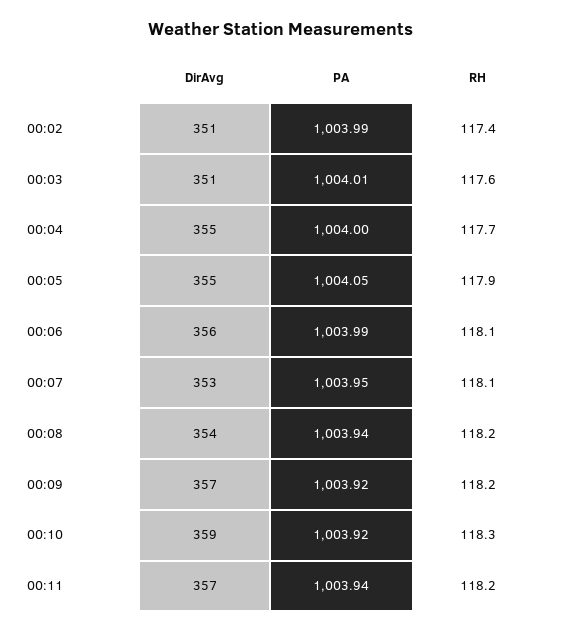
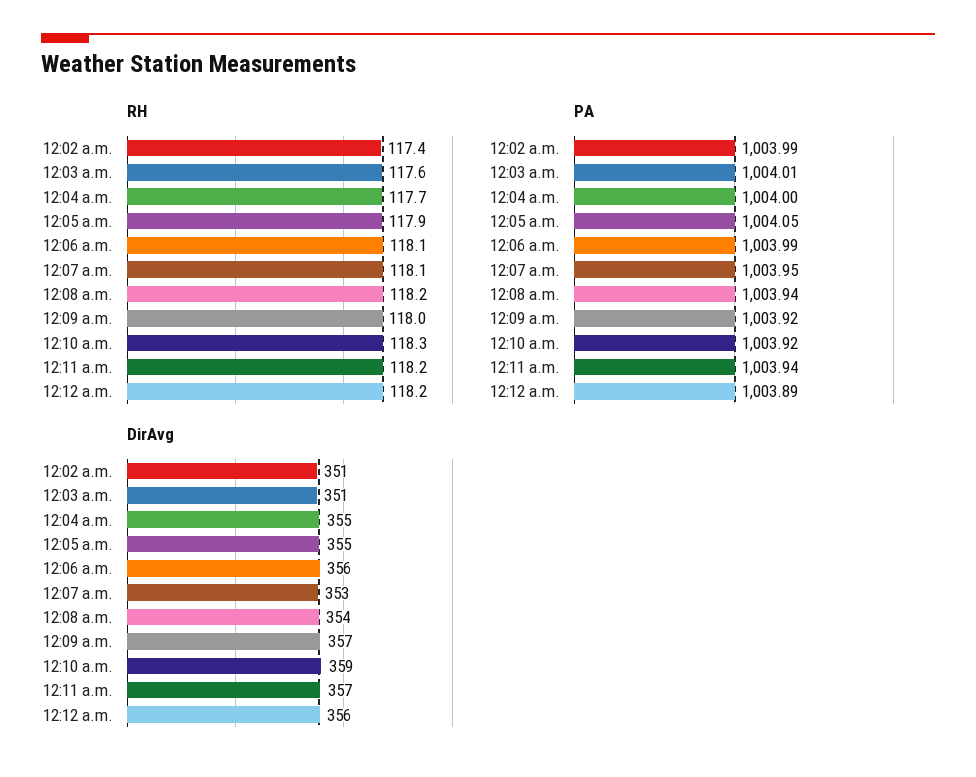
RH, 00:09: 118.2 -> 118
RH, 12:12 a.m.: none -> 118.2
PA, 12:12 a.m.: none -> 1003.89
DirAvg, 12:12 a.m.: none -> 356

